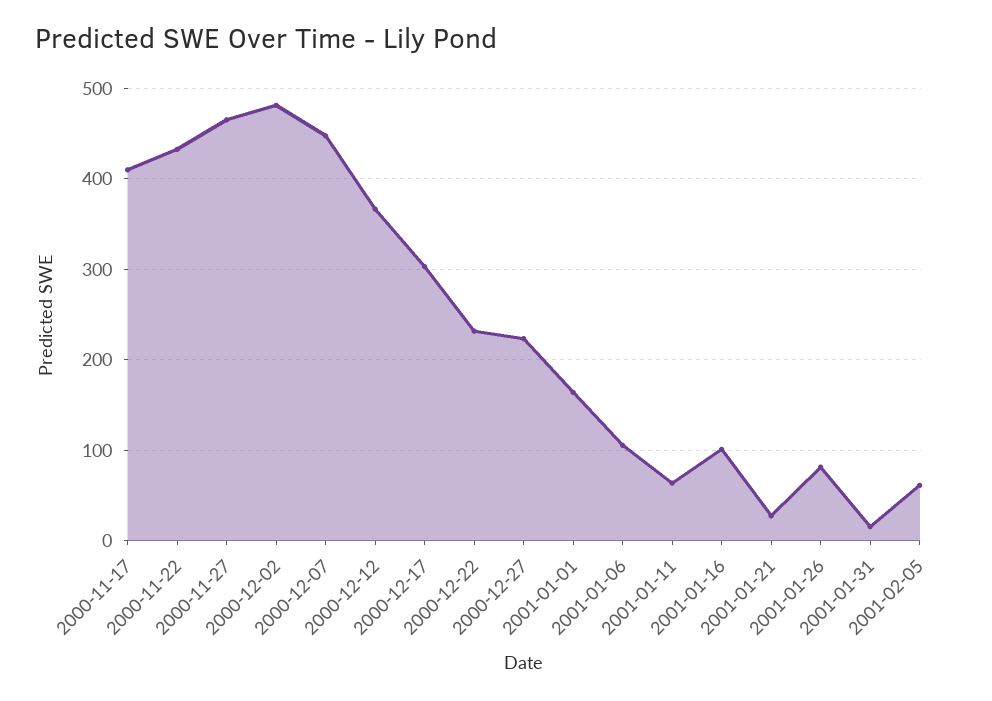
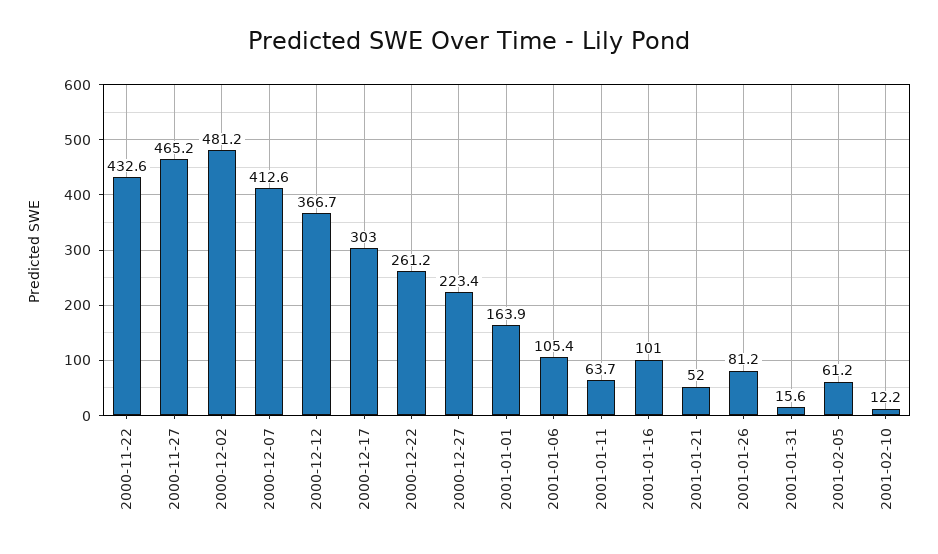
2000-11-17: 410 -> none
2000-12-07: 450 -> 412.6
2000-12-22: 230 -> 261.2
2001-01-21: 30 -> 52
2001-02-10: none -> 12.2

